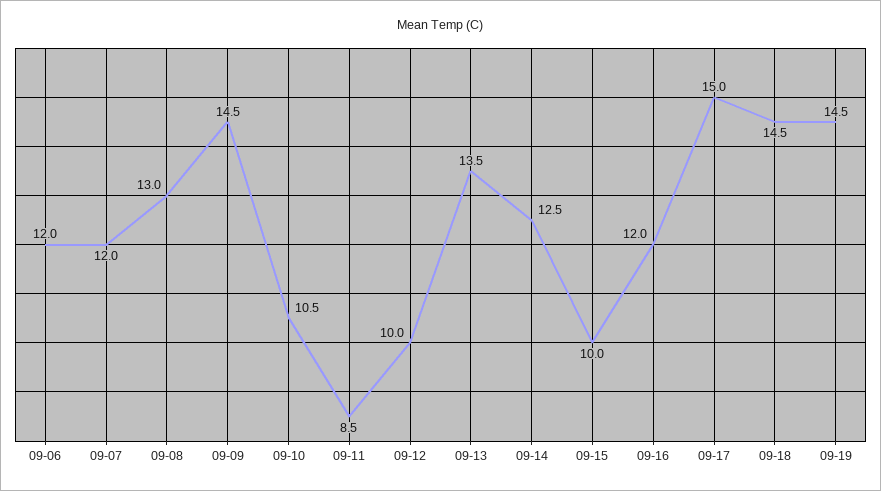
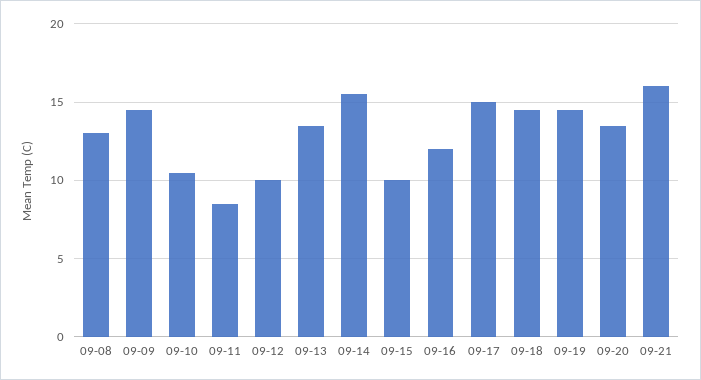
09-06: 12 -> none
09-07: 12 -> none
09-14: 12.5 -> 15.5
09-20: none -> 13.5
09-21: none -> 16

